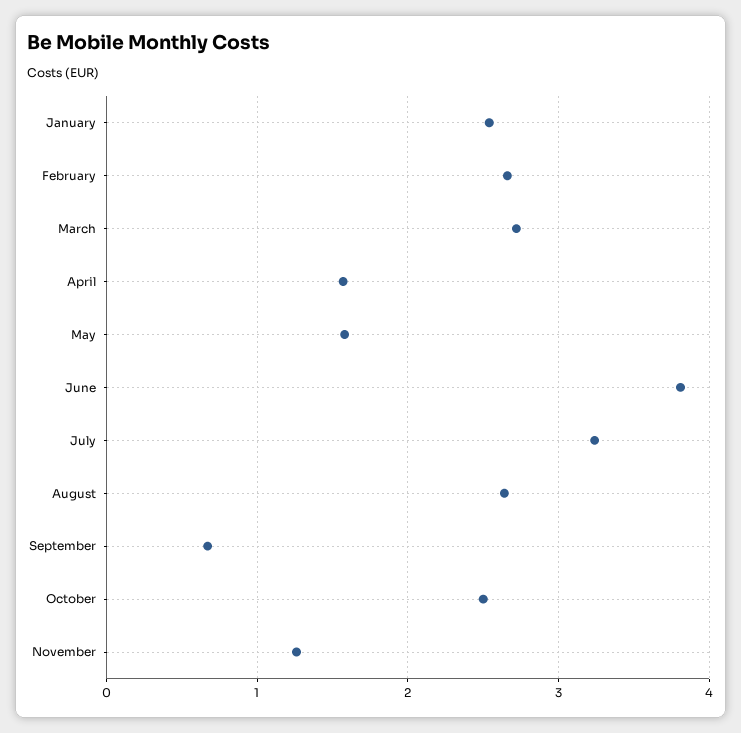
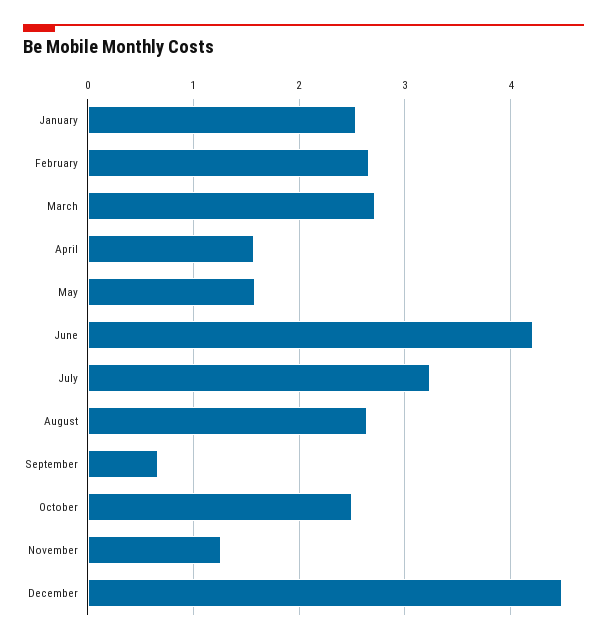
June: 3.8 -> 4.2
December: none -> 4.5

